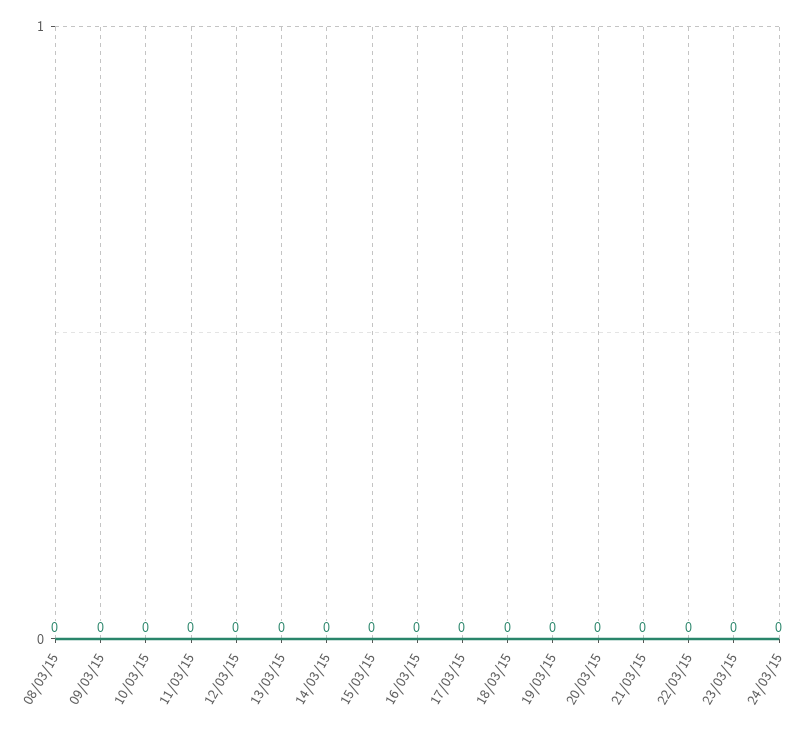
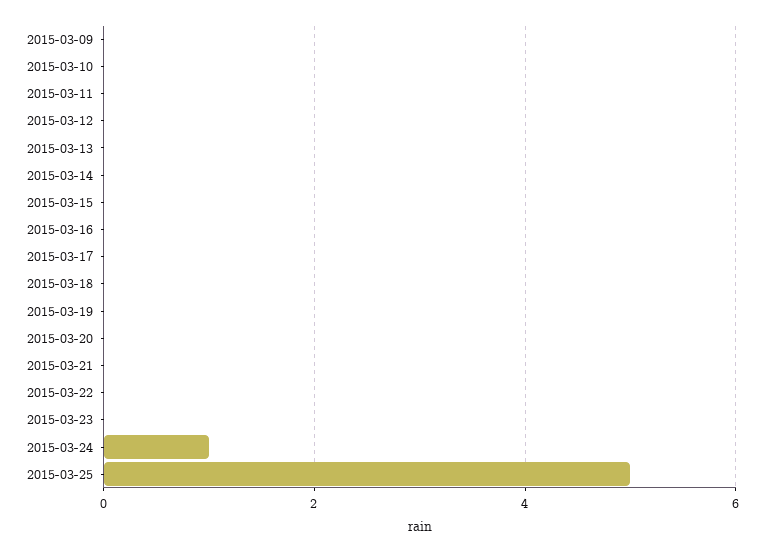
08/03/15: 0 -> none
24/03/15: 0 -> 1
2015-03-25: none -> 5

